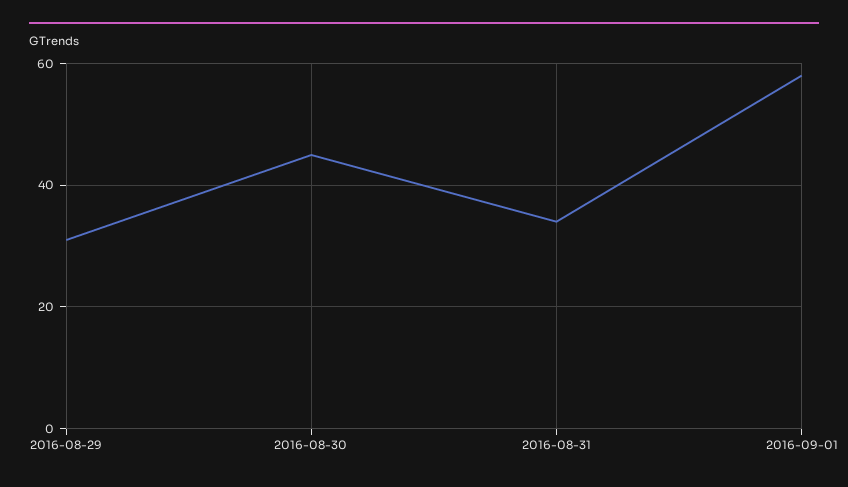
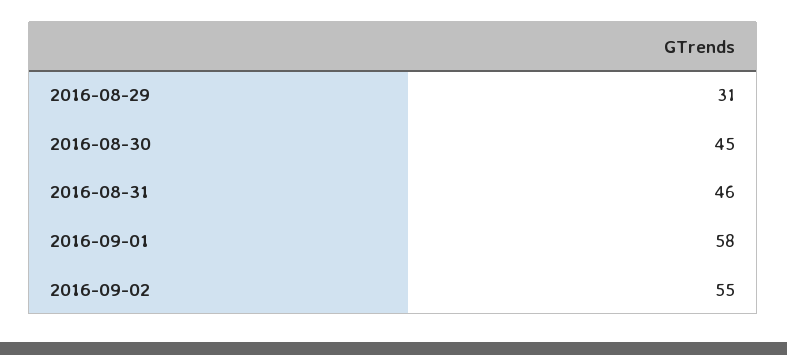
2016-08-31: 35 -> 46
2016-09-02: none -> 55

